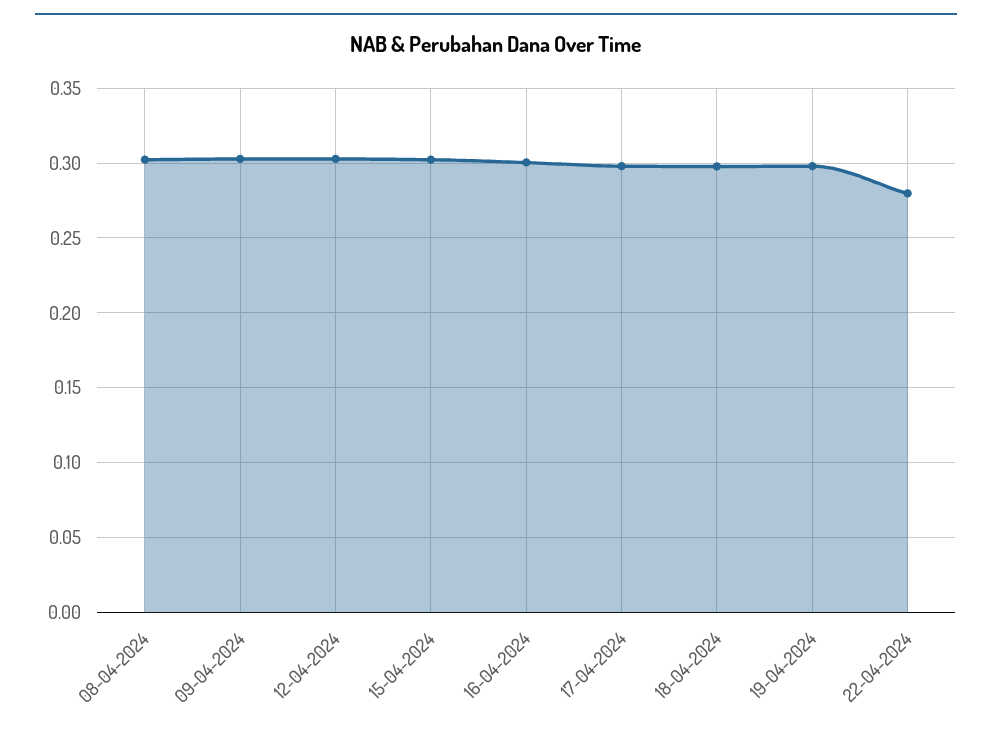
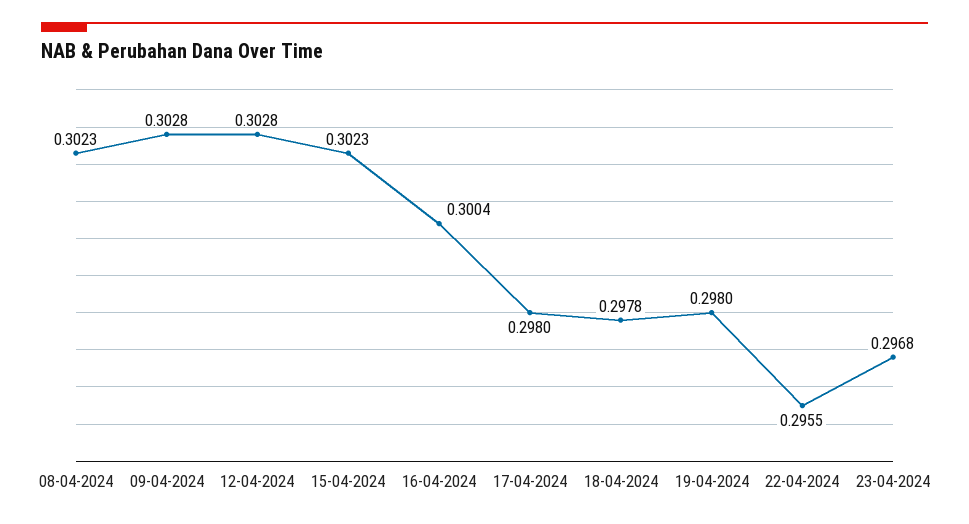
22-04-2024: 0.28 -> 0.2955
23-04-2024: none -> 0.2968

